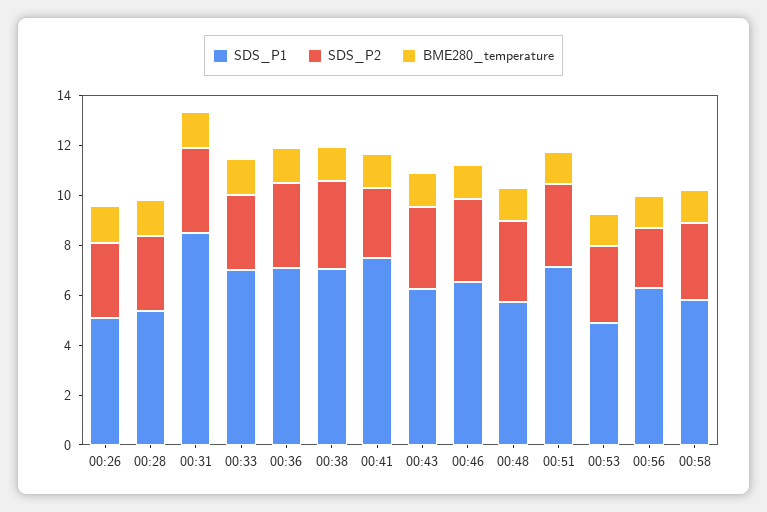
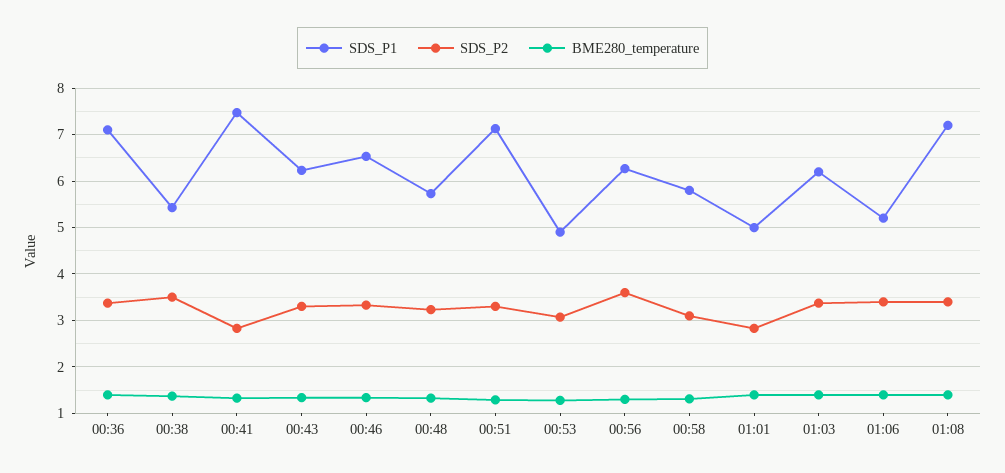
SDS_P1, 00:26: 5 -> none
SDS_P2, 00:26: 3 -> none
BME280_temperature, 00:26: 1.5 -> none
SDS_P1, 00:28: 5.5 -> none
SDS_P2, 00:28: 3 -> none
BME280_temperature, 00:28: 1.5 -> none
SDS_P1, 00:31: 8.5 -> none
SDS_P2, 00:31: 3.5 -> none
BME280_temperature, 00:31: 1.5 -> none
SDS_P1, 00:33: 7 -> none
SDS_P2, 00:33: 3 -> none
BME280_temperature, 00:33: 1.5 -> none
SDS_P1, 00:38: 7 -> 5.4
SDS_P2, 00:56: 2.5 -> 3.6
SDS_P1, 01:01: none -> 5
SDS_P2, 01:01: none -> 2.8
BME280_temperature, 01:01: none -> 1.4
SDS_P1, 01:03: none -> 6.2
SDS_P2, 01:03: none -> 3.4
BME280_temperature, 01:03: none -> 1.4
SDS_P1, 01:06: none -> 5.2
SDS_P2, 01:06: none -> 3.4
BME280_temperature, 01:06: none -> 1.4
SDS_P1, 01:08: none -> 7.2
SDS_P2, 01:08: none -> 3.4
BME280_temperature, 01:08: none -> 1.4

